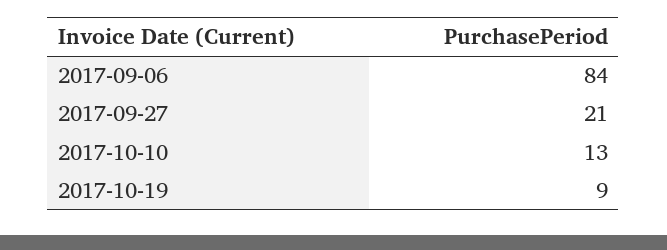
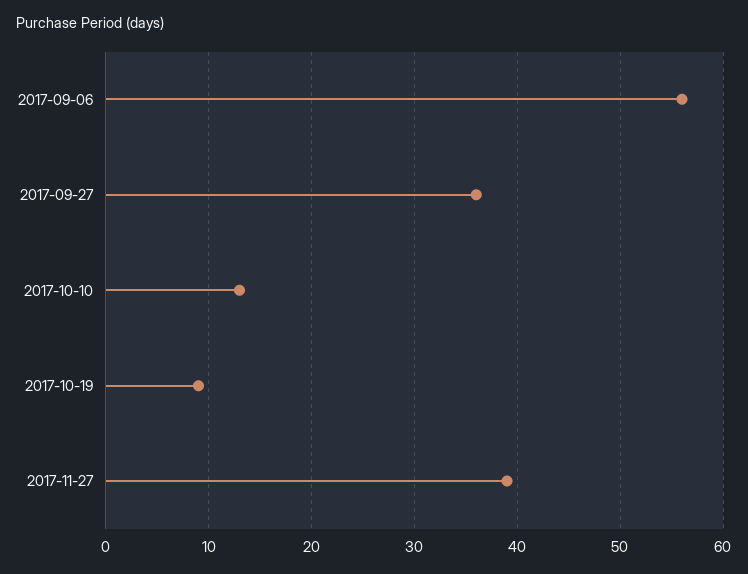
2017-09-06: 84 -> 56
2017-09-27: 21 -> 36
2017-11-27: none -> 39

